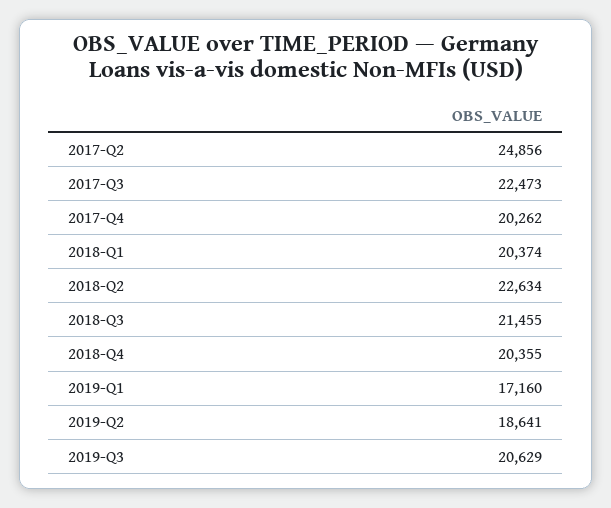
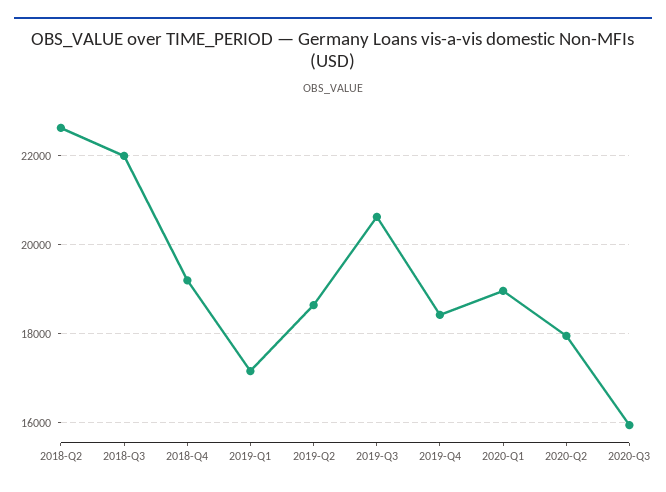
2017-Q2: 24856 -> none
2017-Q3: 22473 -> none
2017-Q4: 20262 -> none
2018-Q1: 20374 -> none
2018-Q3: 21455 -> 22000
2018-Q4: 20355 -> 19200
2019-Q4: none -> 18400
2020-Q1: none -> 19000
2020-Q2: none -> 18000
2020-Q3: none -> 16000

